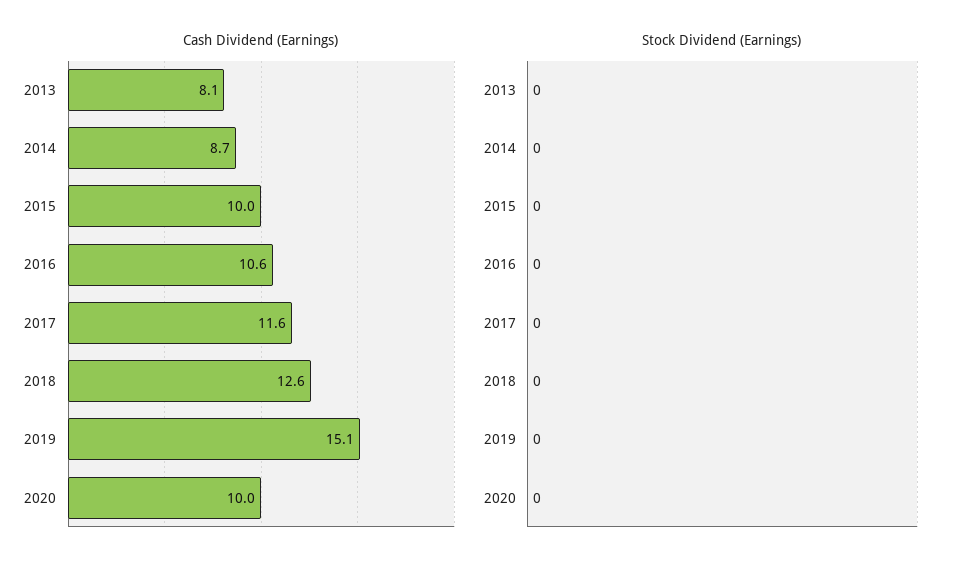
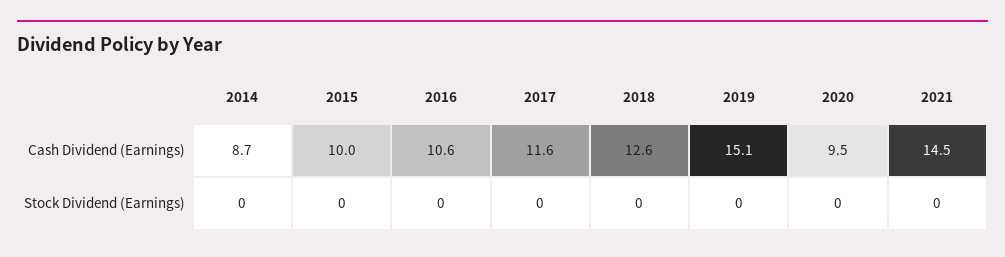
Cash Dividend (Earnings), 2013: 8.1 -> none
Cash Dividend (Earnings), 2020: 10 -> 9.5
Stock Dividend (Earnings), 2013: 0 -> none
Cash Dividend (Earnings), 2021: none -> 14.5
Stock Dividend (Earnings), 2021: none -> 0

